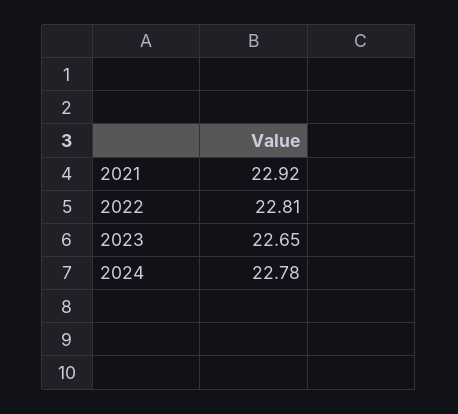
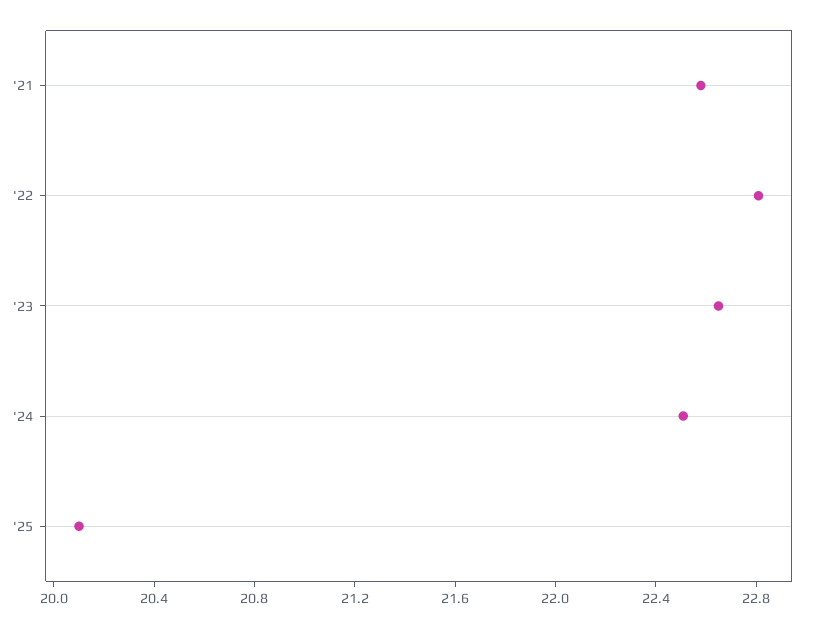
2021: 22.92 -> 22.6
2024: 22.78 -> 22.5
'25: none -> 20.1

